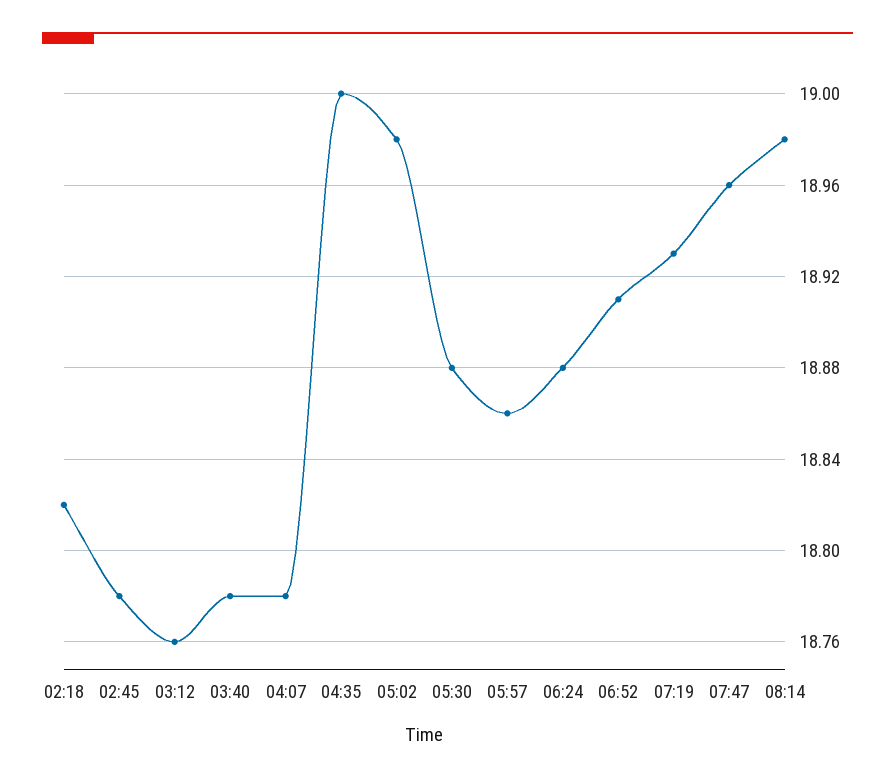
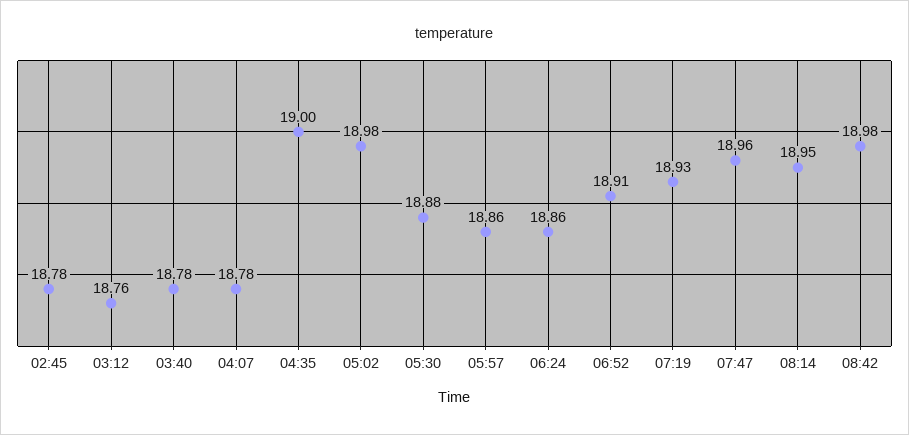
02:18: 18.82 -> none
06:24: 18.88 -> 18.86
08:14: 18.98 -> 18.95
08:42: none -> 18.98

